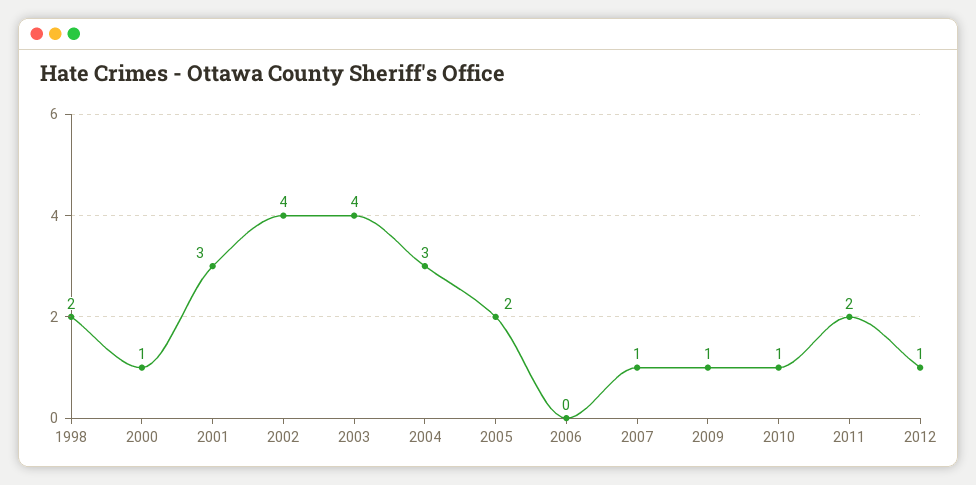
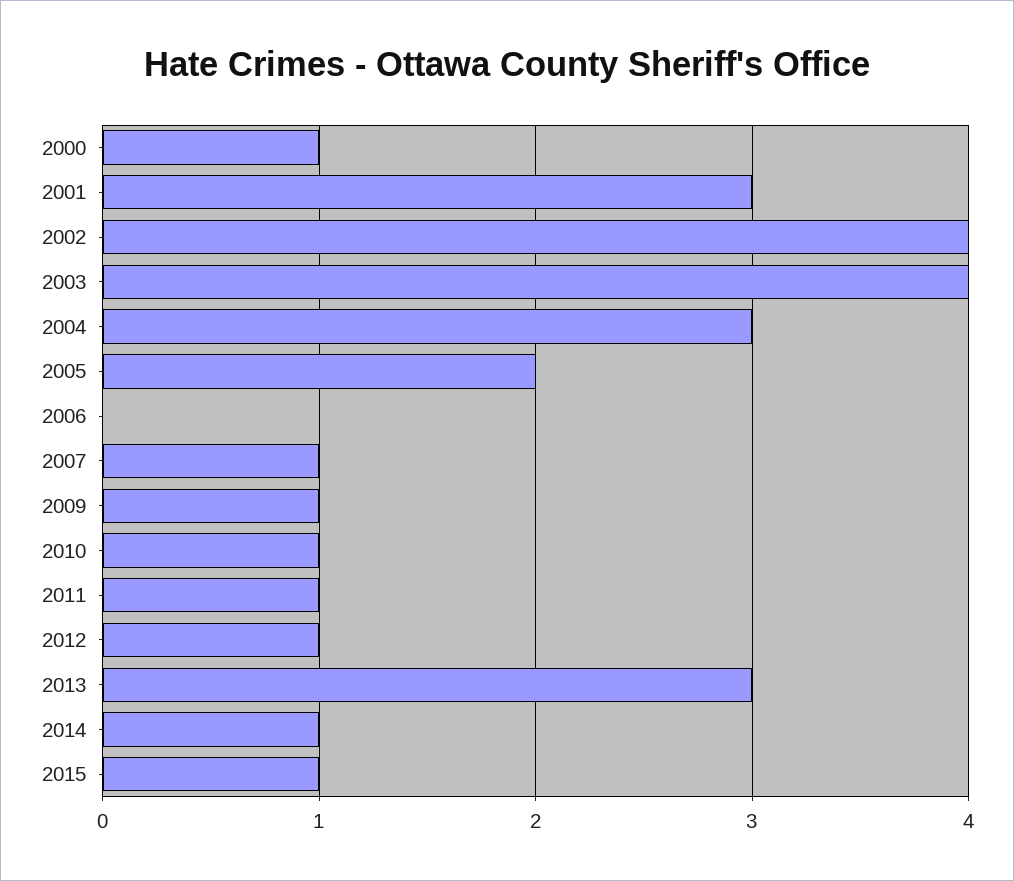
1998: 2 -> none
2011: 2 -> 1
2013: none -> 3
2014: none -> 1
2015: none -> 1

